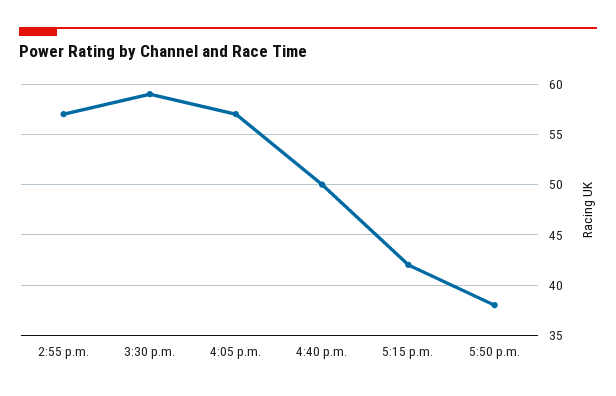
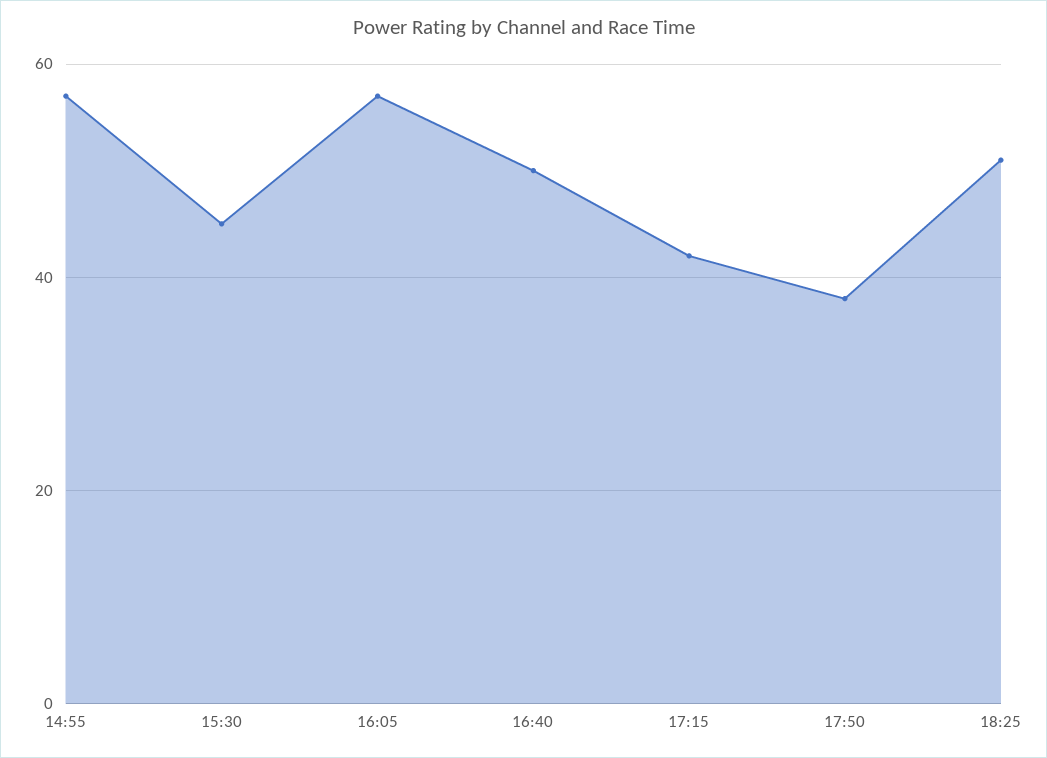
3:30 p.m.: 59 -> 45
18:25: none -> 50

